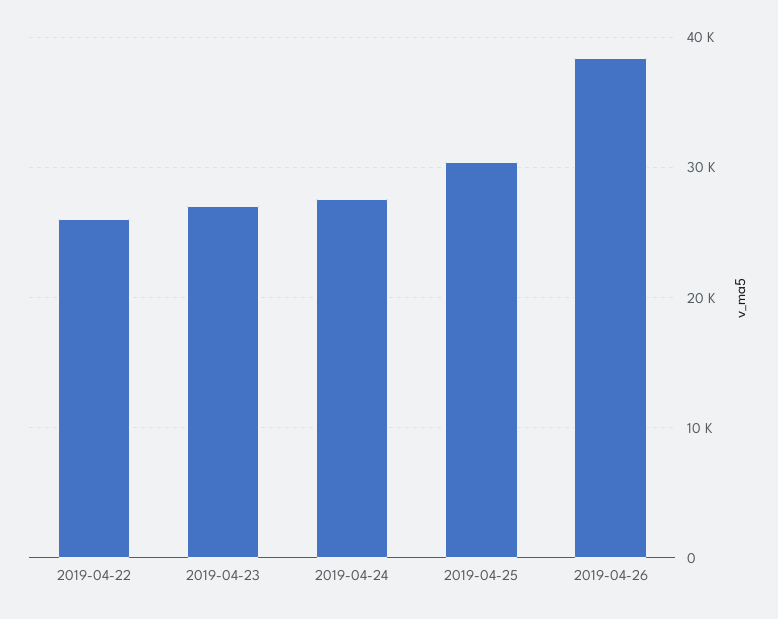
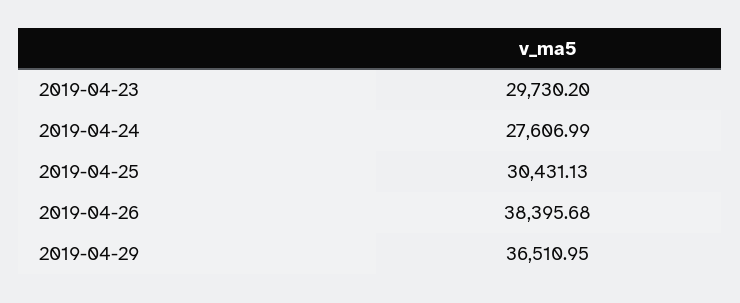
2019-04-22: 26000 -> none
2019-04-23: 27000 -> 29730.2
2019-04-29: none -> 36510.95

